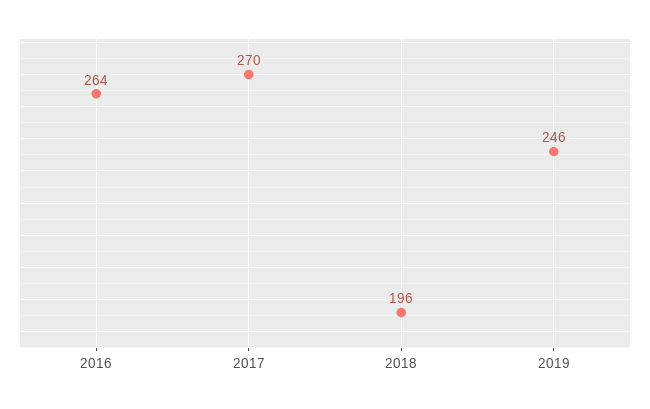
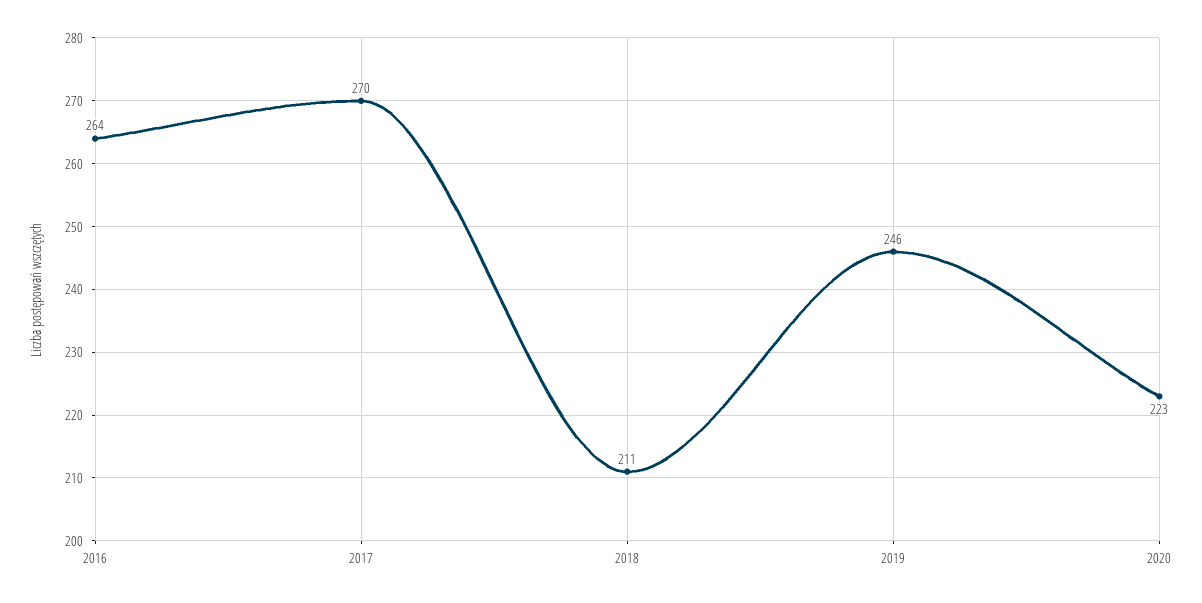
2018: 196 -> 211
2020: none -> 223

